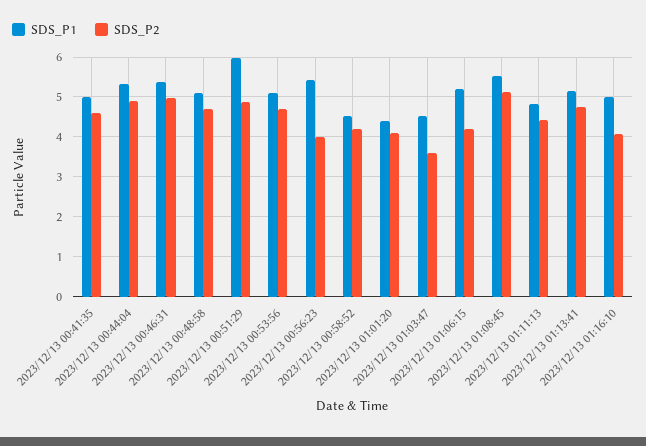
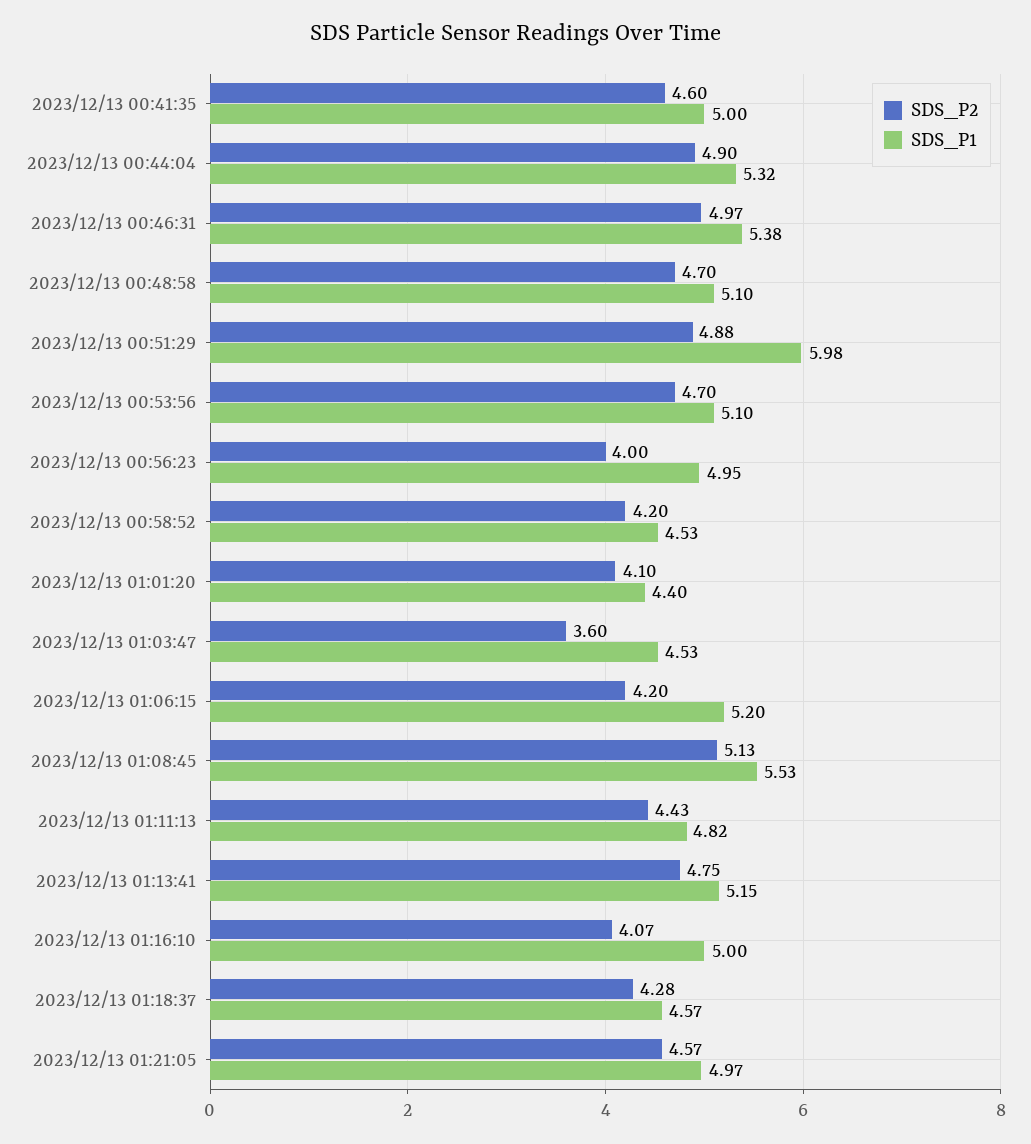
SDS_P1, 2023/12/13 00:56:23: 5.4 -> 4.95
SDS_P2, 2023/12/13 01:18:37: none -> 4.28
SDS_P1, 2023/12/13 01:18:37: none -> 4.57
SDS_P2, 2023/12/13 01:21:05: none -> 4.57
SDS_P1, 2023/12/13 01:21:05: none -> 4.97

